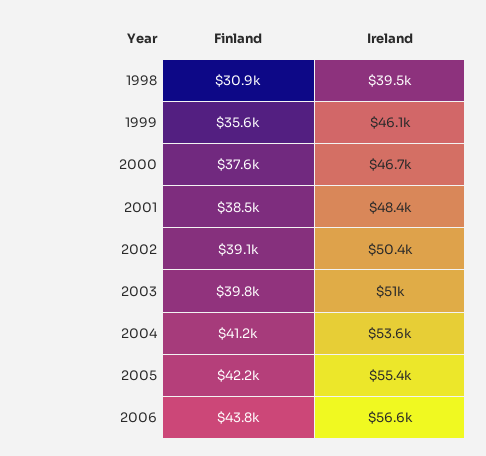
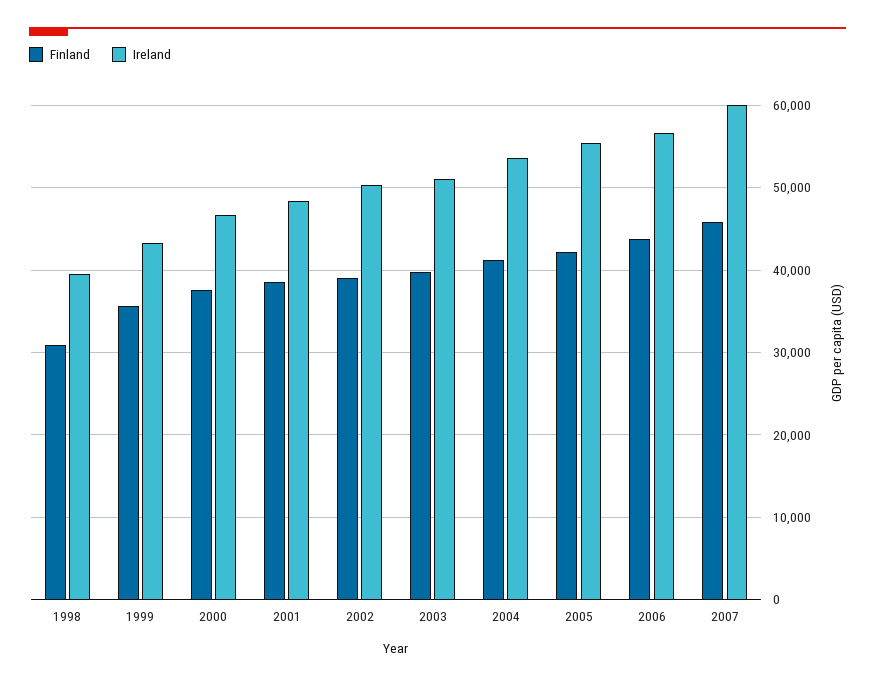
Ireland, 1999: 46100 -> 43000
Finland, 2007: none -> 46000
Ireland, 2007: none -> 60000

